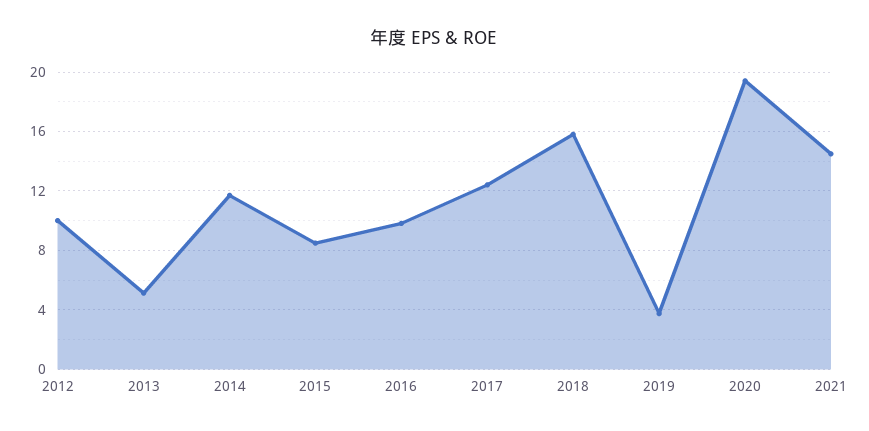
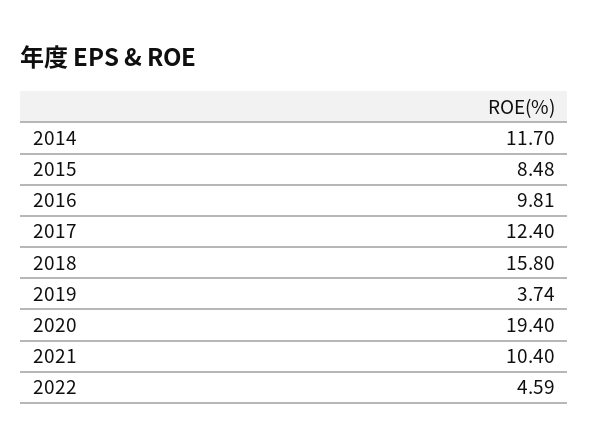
2012: 10 -> none
2013: 5 -> none
2021: 14.5 -> 10.4
2022: none -> 4.59

